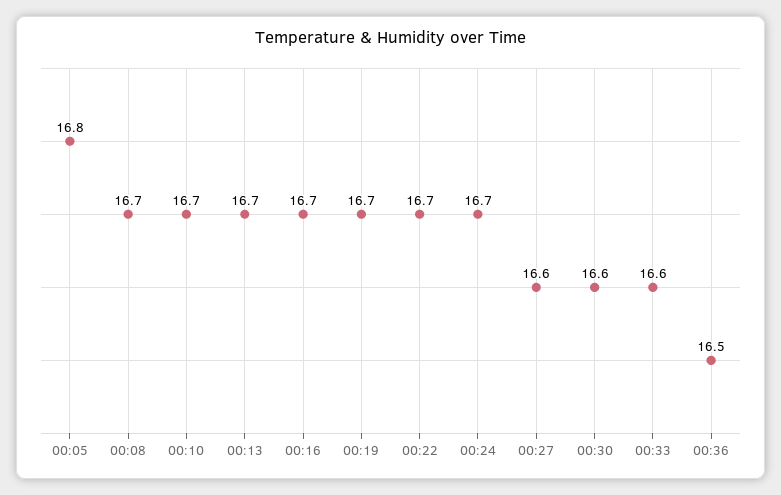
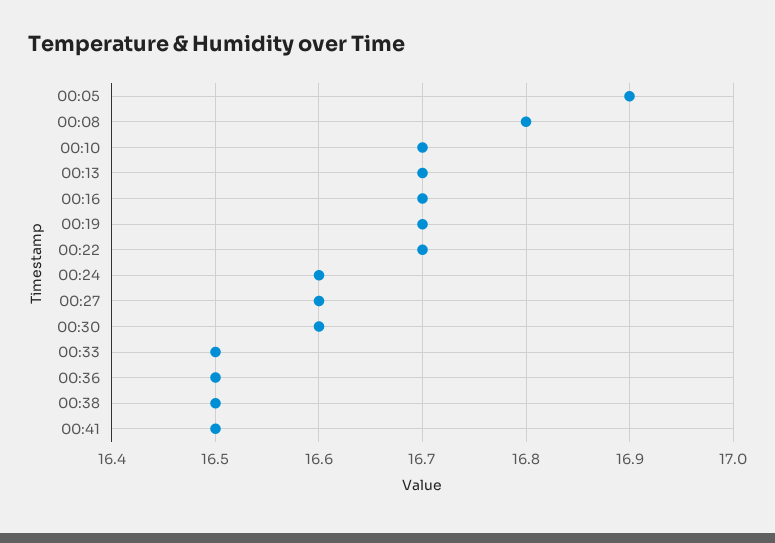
00:05: 16.8 -> 16.9
00:08: 16.7 -> 16.8
00:24: 16.7 -> 16.6
00:33: 16.6 -> 16.5
00:38: none -> 16.5
00:41: none -> 16.5

